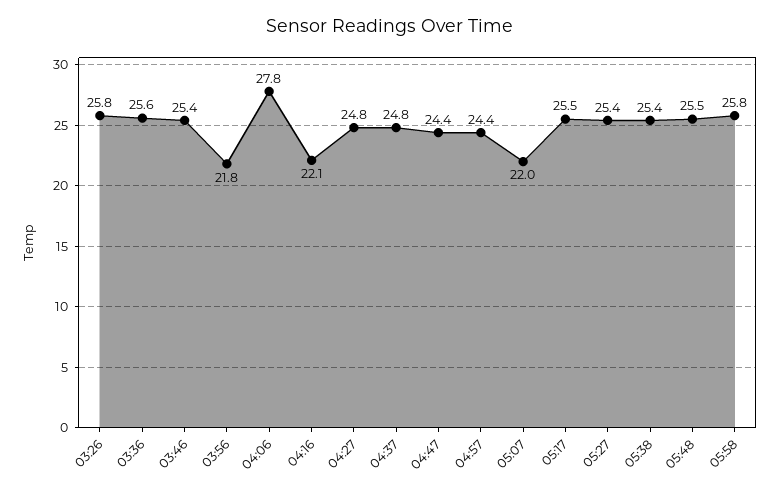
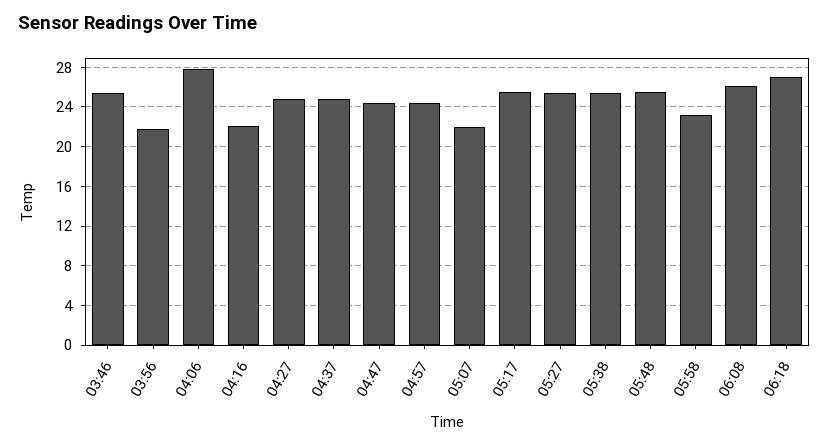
03:26: 25.8 -> none
03:36: 25.6 -> none
05:58: 25.8 -> 23
06:08: none -> 26
06:18: none -> 27

